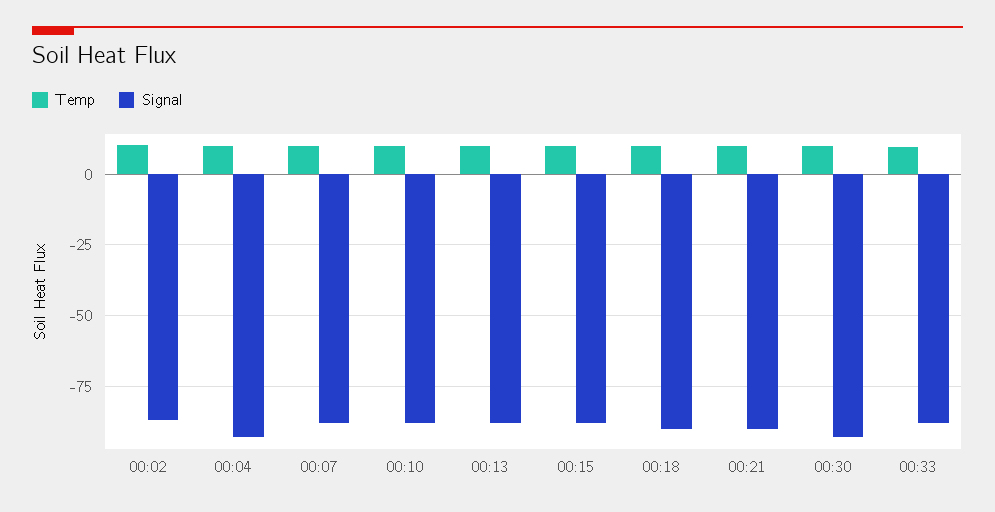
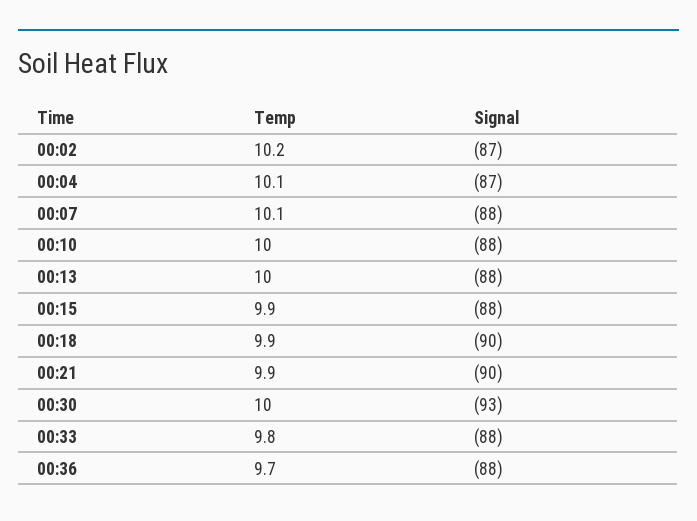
Signal, 00:04: -92.5 -> -87
Temp, 00:36: none -> 9.7
Signal, 00:36: none -> -88

